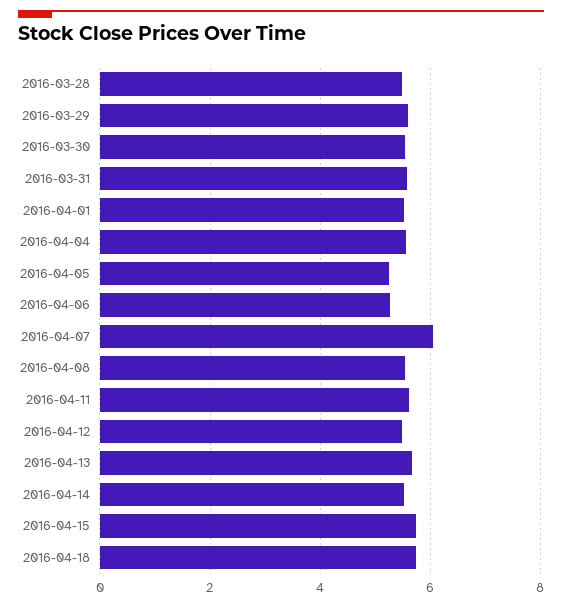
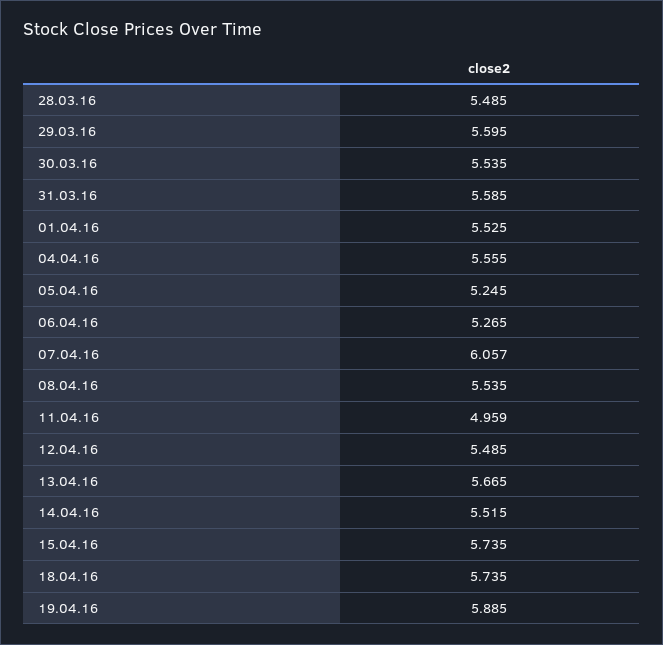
2016-04-11: 5.6 -> 4.959
19.04.16: none -> 5.885

